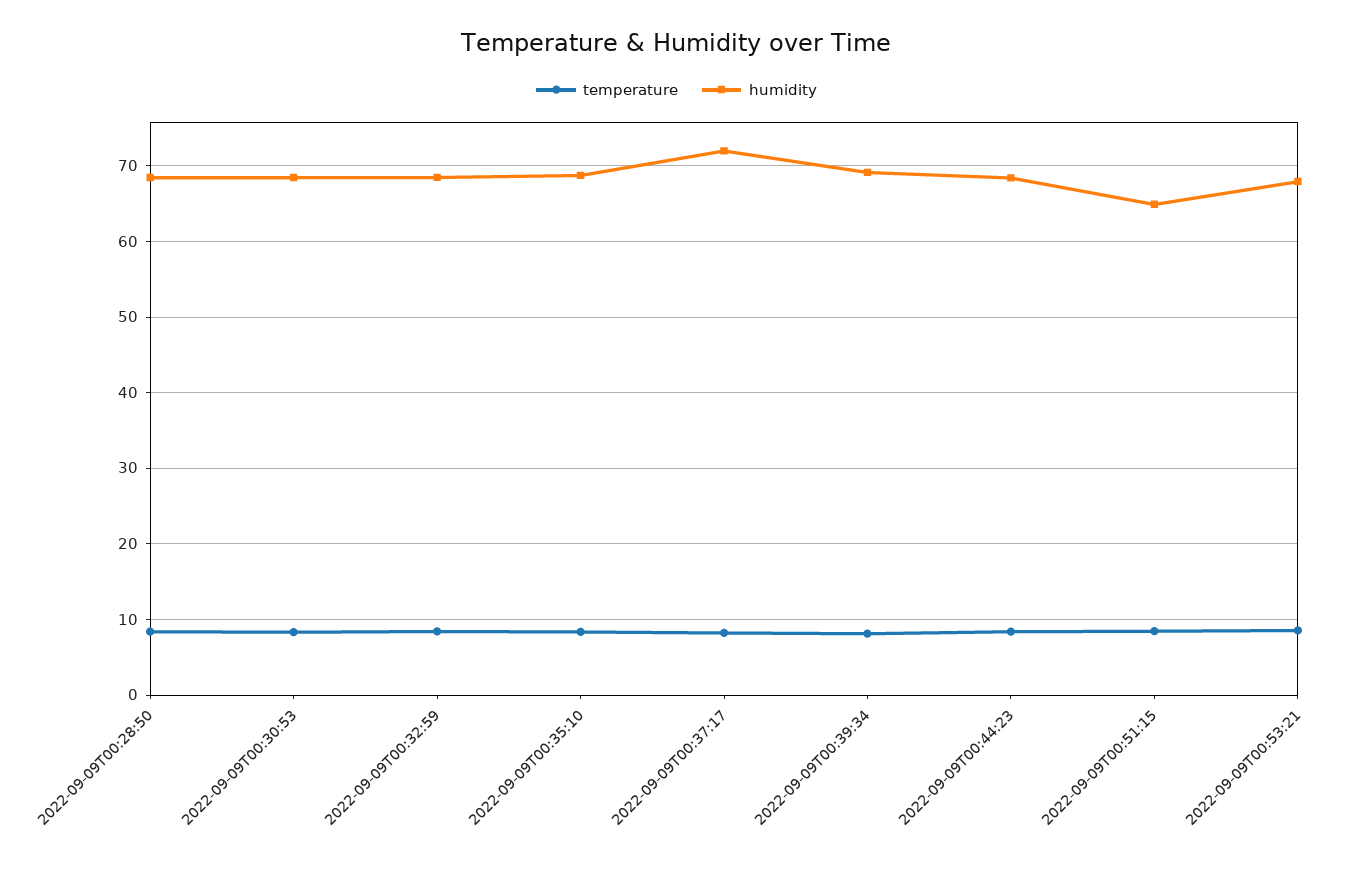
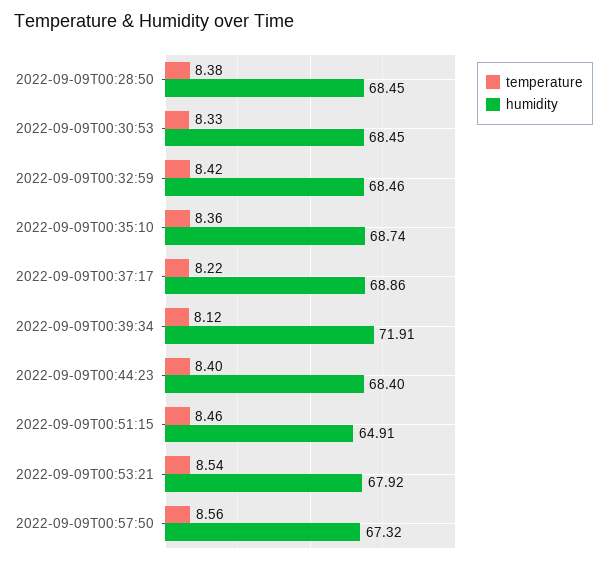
humidity, 2022-09-09T00:37:17: 72 -> 68.86
humidity, 2022-09-09T00:39:34: 69 -> 71.91
temperature, 2022-09-09T00:57:50: none -> 8.56
humidity, 2022-09-09T00:57:50: none -> 67.32

